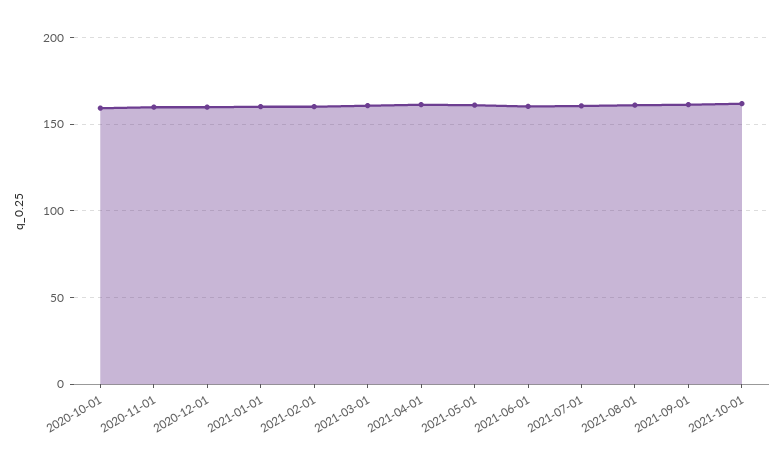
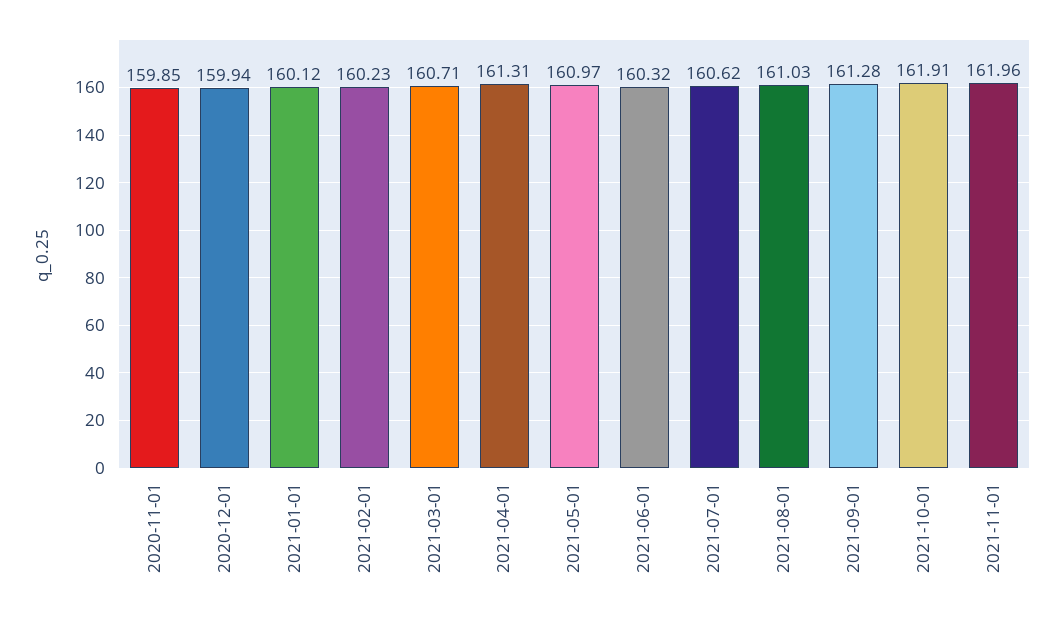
2020-10-01: 160 -> none
2021-11-01: none -> 161.96

